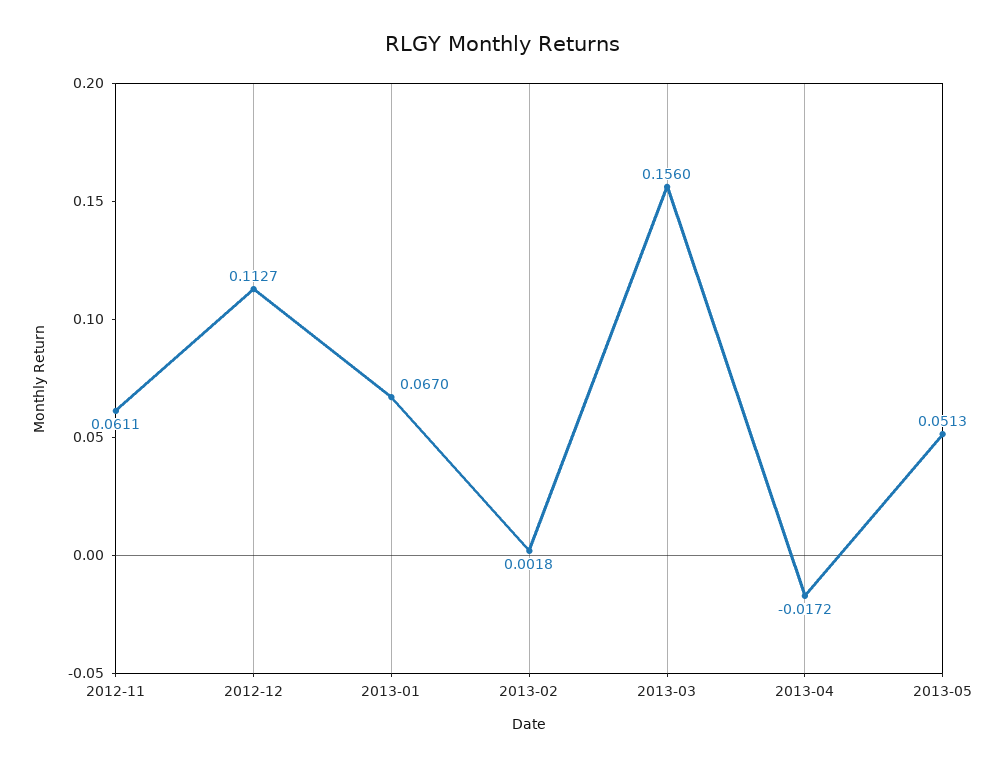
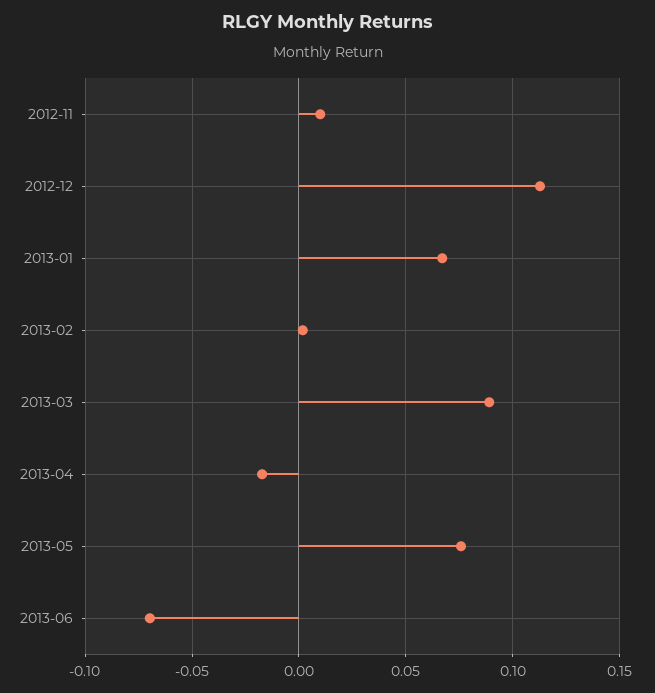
2012-11: 0.0611 -> 0.01
2013-03: 0.156 -> 0.09
2013-05: 0.0513 -> 0.075
2013-06: none -> -0.07

